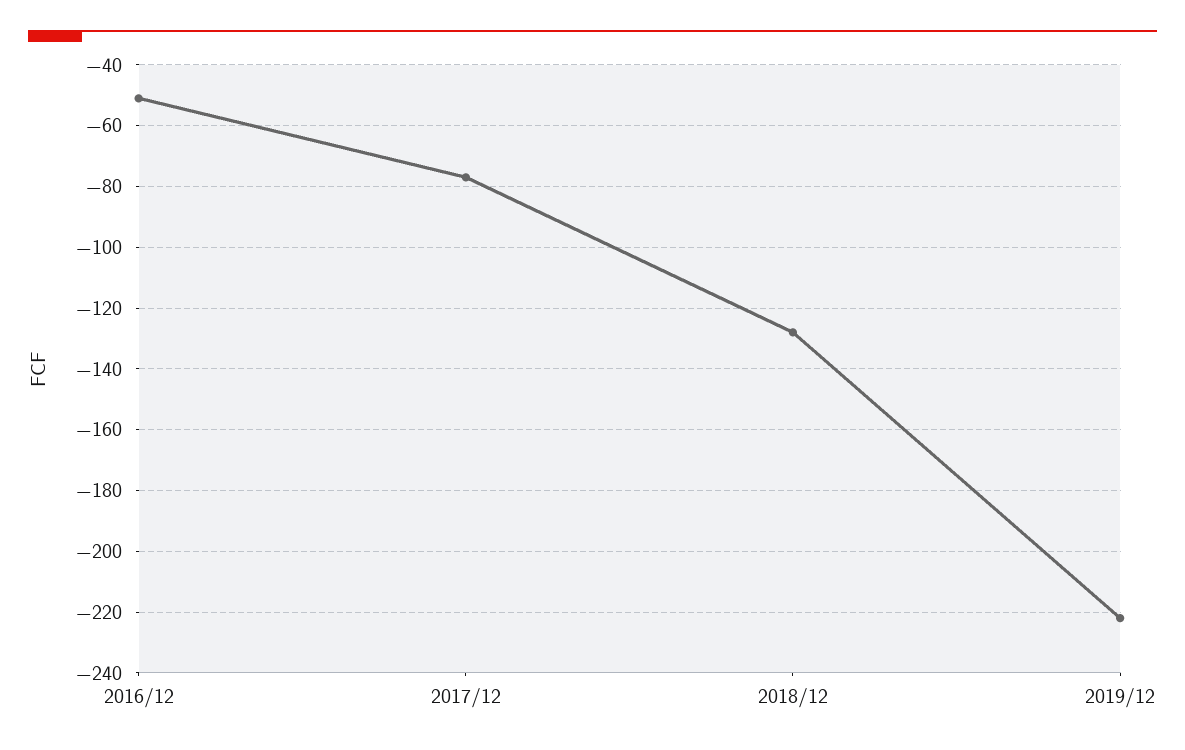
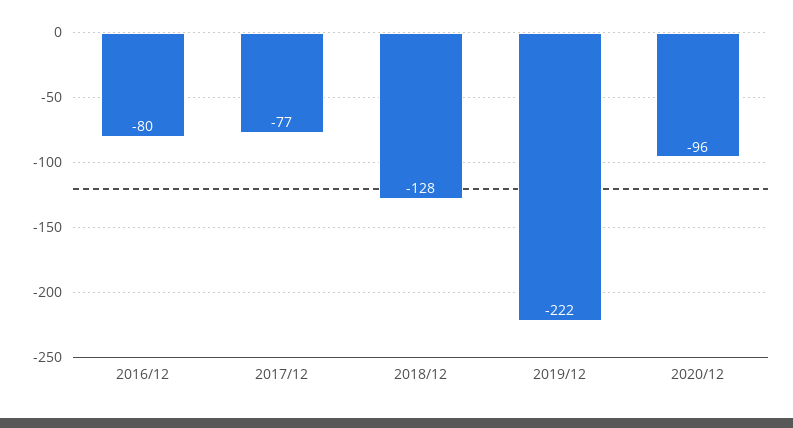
2016/12: -50 -> -80
2020/12: none -> -96

